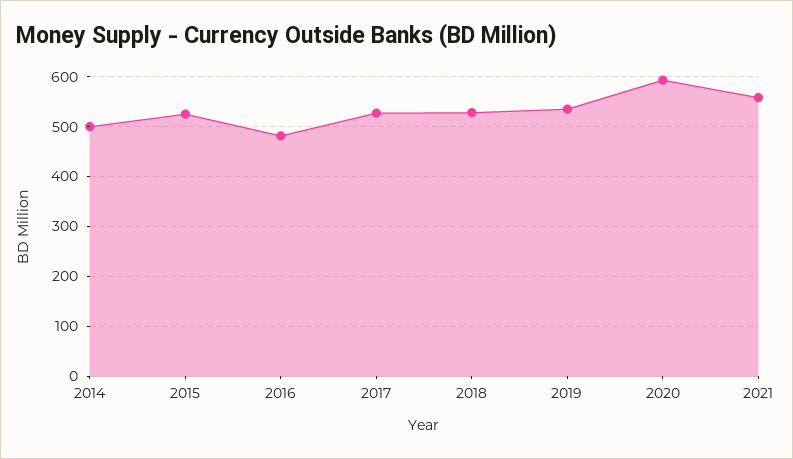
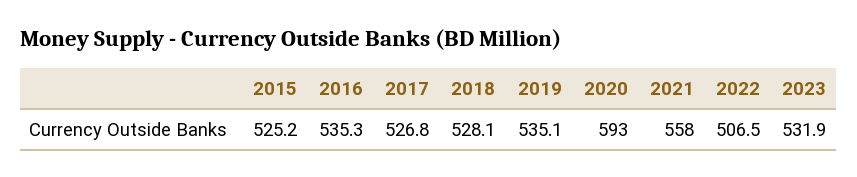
2014: 500 -> none
2016: 480 -> 535.3
2022: none -> 506.5
2023: none -> 531.9

